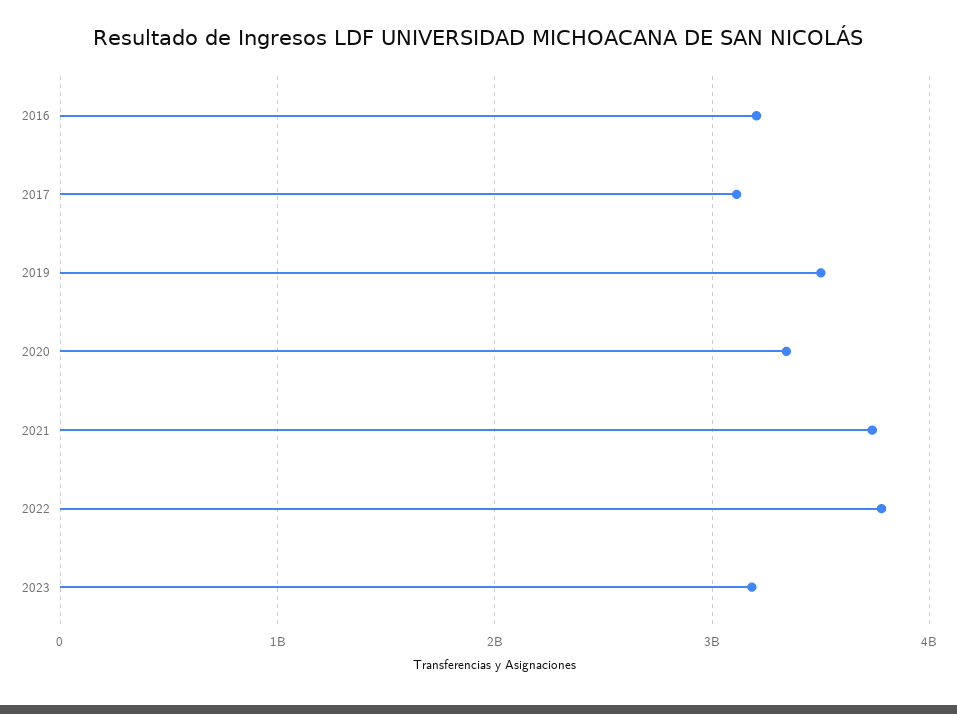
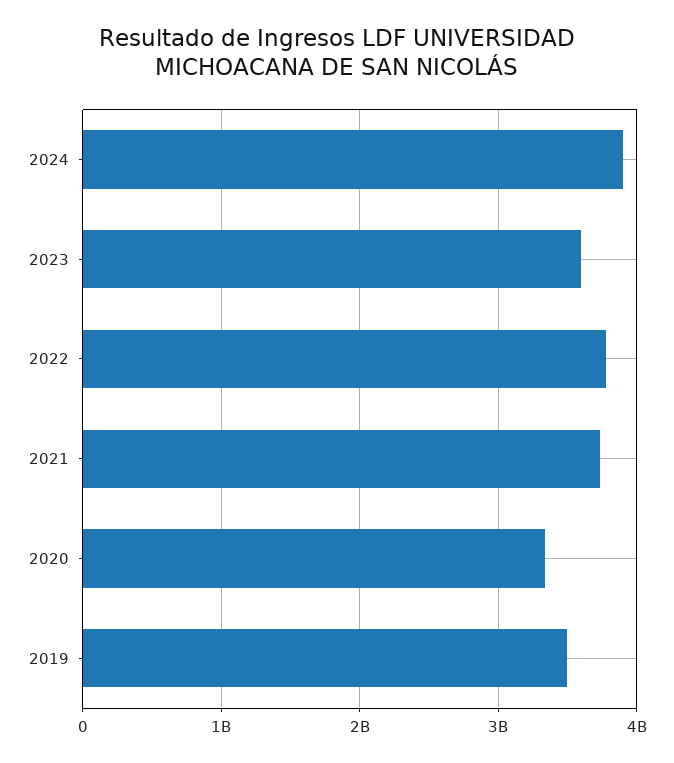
2016: 3200000000 -> none
2017: 3100000000 -> none
2023: 3200000000 -> 3600000000
2024: none -> 3900000000

